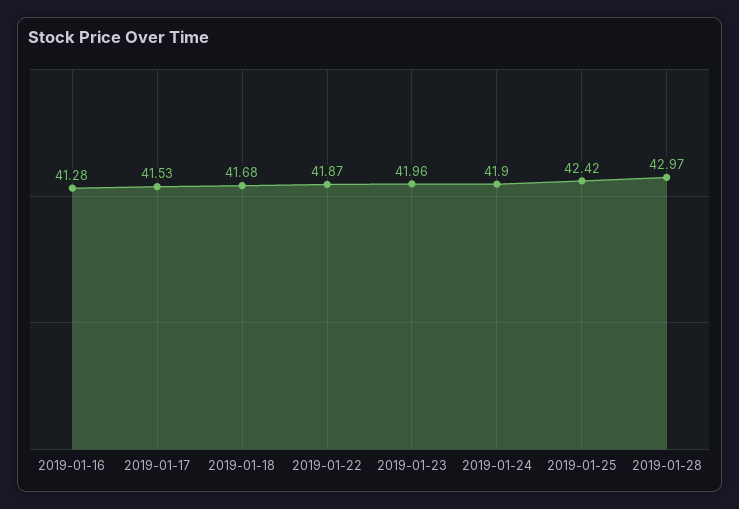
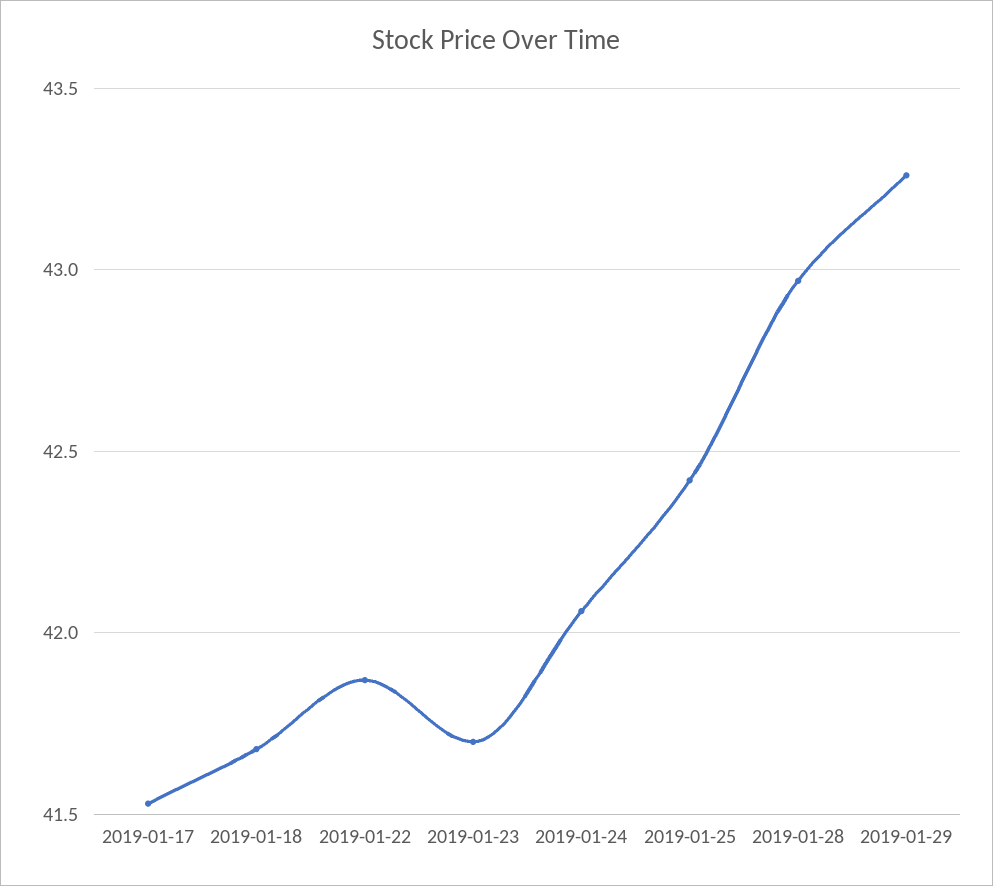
2019-01-16: 41.28 -> none
2019-01-23: 41.96 -> 41.7
2019-01-24: 41.9 -> 42.05
2019-01-29: none -> 43.25

